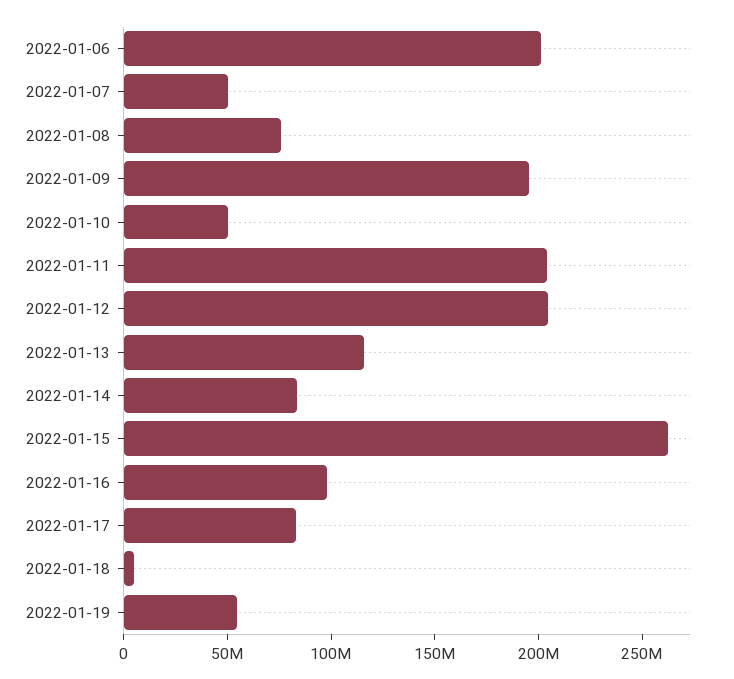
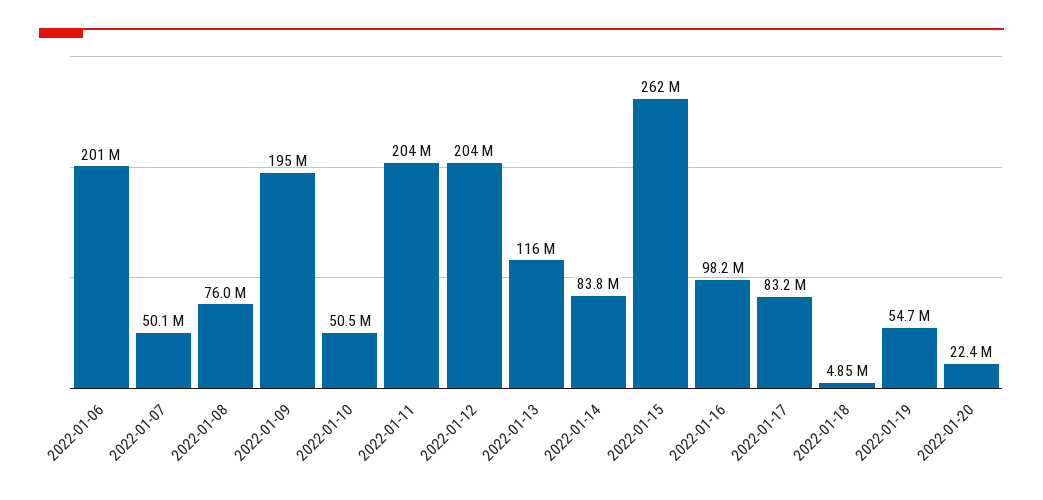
2022-01-20: none -> 22400000

